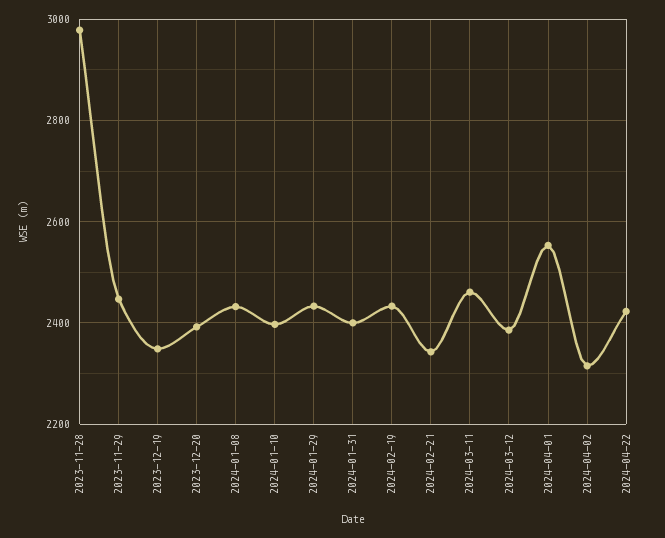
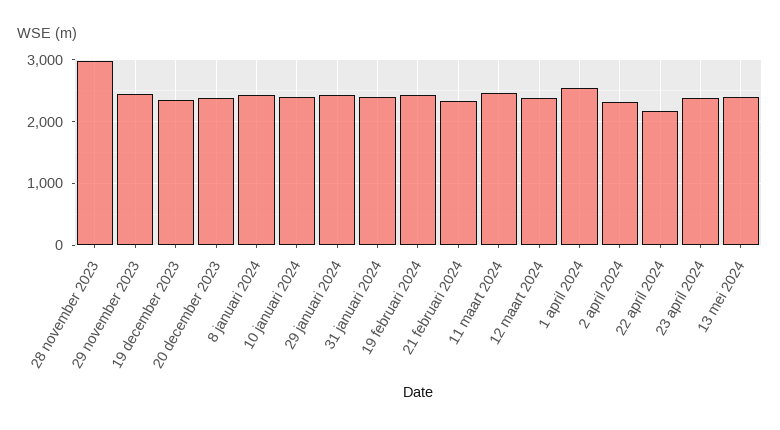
2024-04-22: 2420 -> 2200
23 april 2024: none -> 2400
13 mei 2024: none -> 2400

